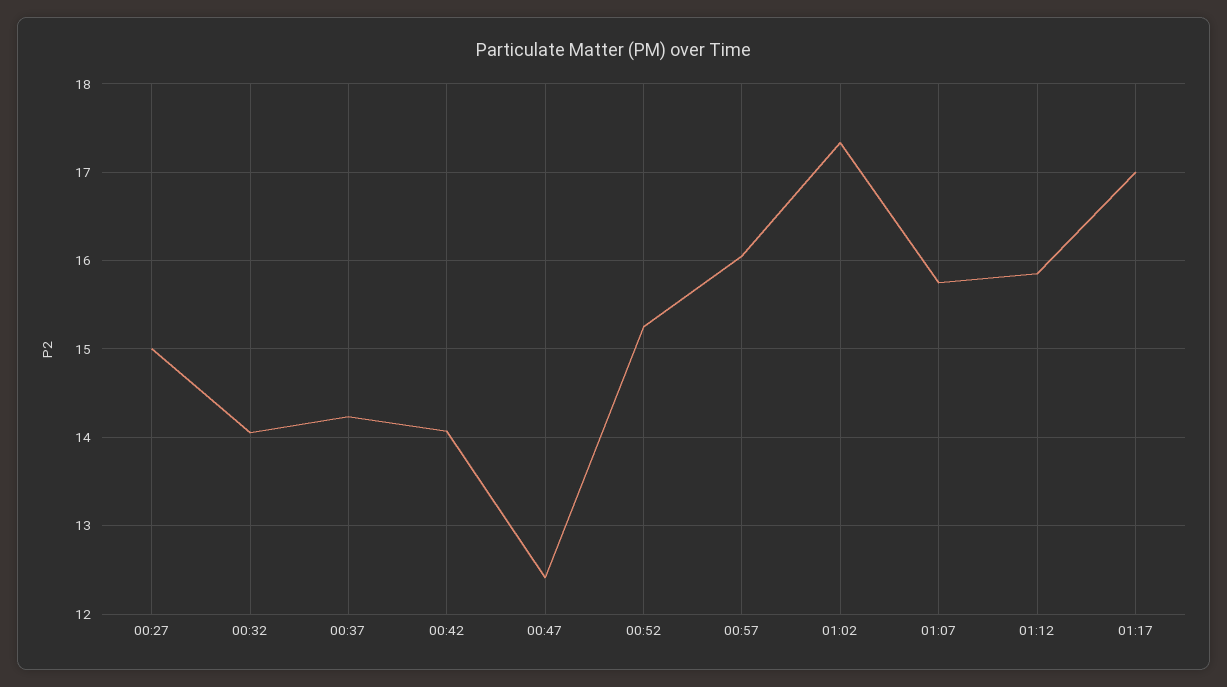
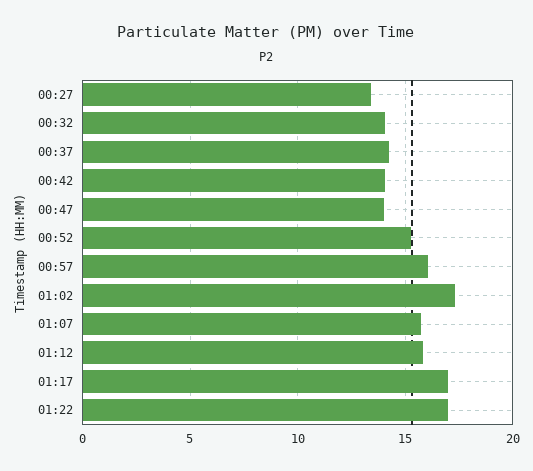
00:27: 15 -> 13.5
00:47: 12.4 -> 14
01:22: none -> 17

